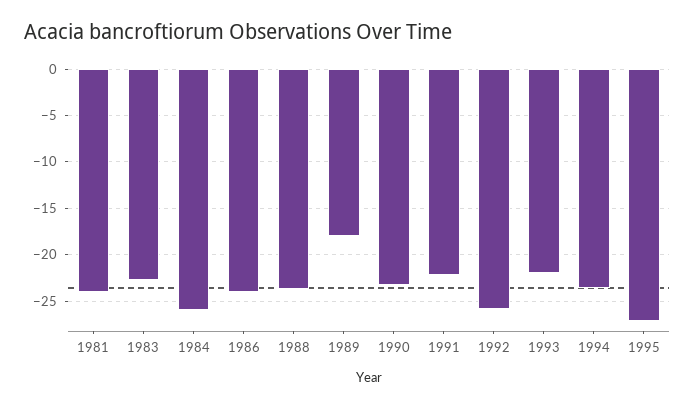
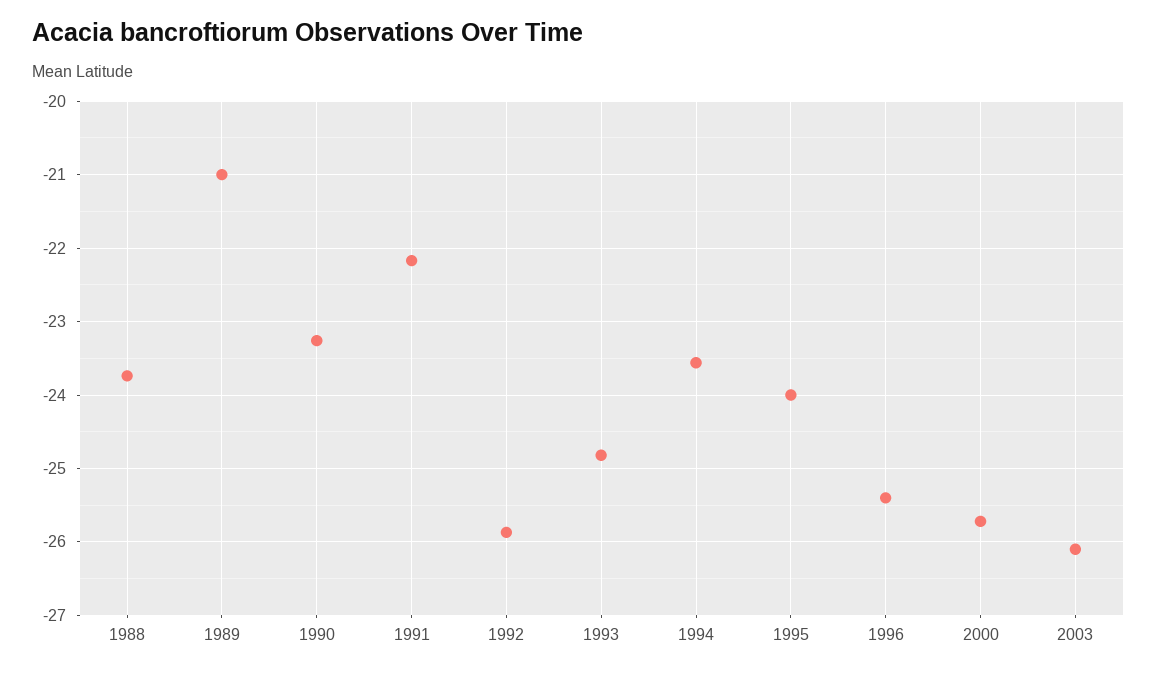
1981: -24 -> none
1983: -23 -> none
1984: -26 -> none
1986: -24 -> none
1989: -18 -> -21
1993: -22 -> -24.8
1995: -27 -> -24
1996: none -> -25.4
2000: none -> -25.7
2003: none -> -26.1

